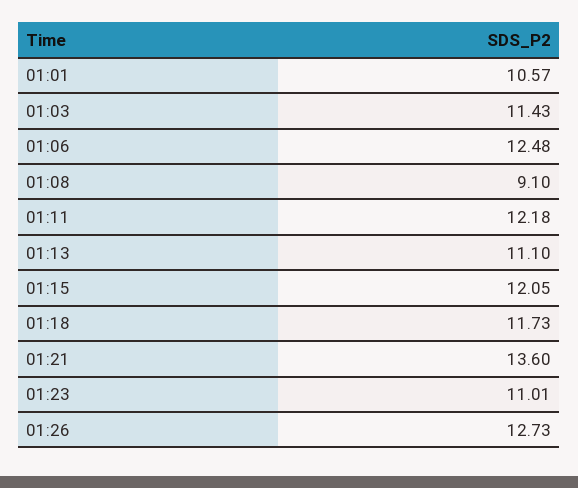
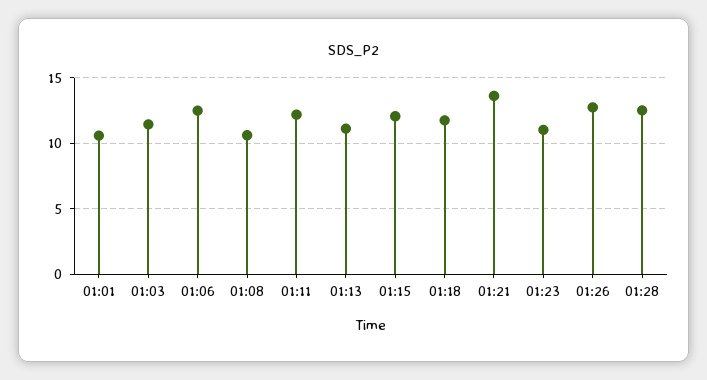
01:08: 9.1 -> 10.5
01:28: none -> 12.5

